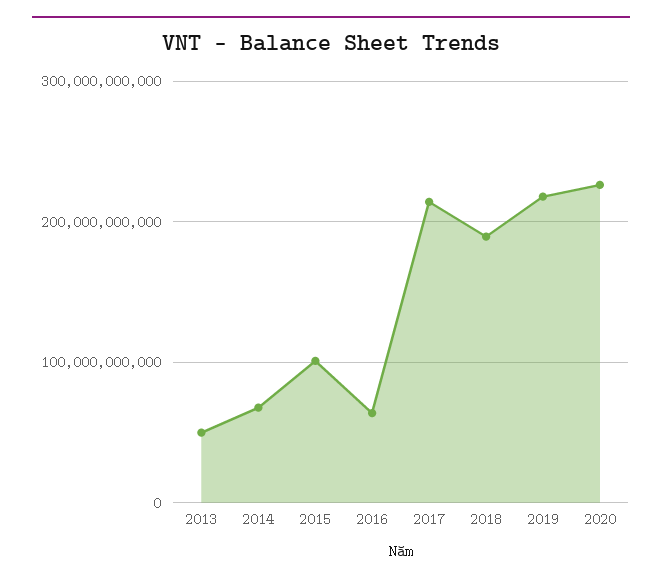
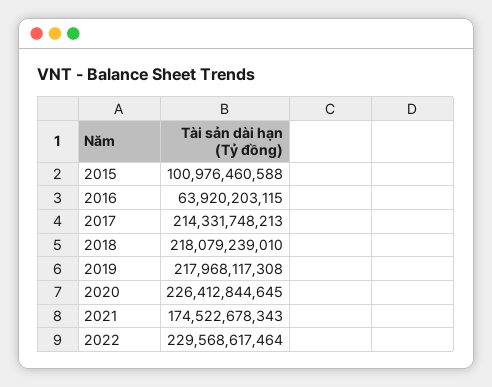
2013: 50000000000 -> none
2014: 70000000000 -> none
2018: 190000000000 -> 218079239010
2021: none -> 174522678343
2022: none -> 229568617464

